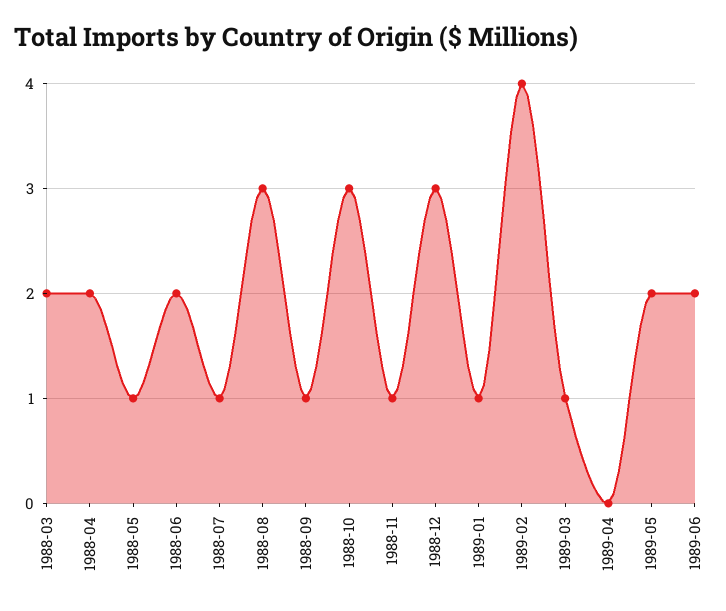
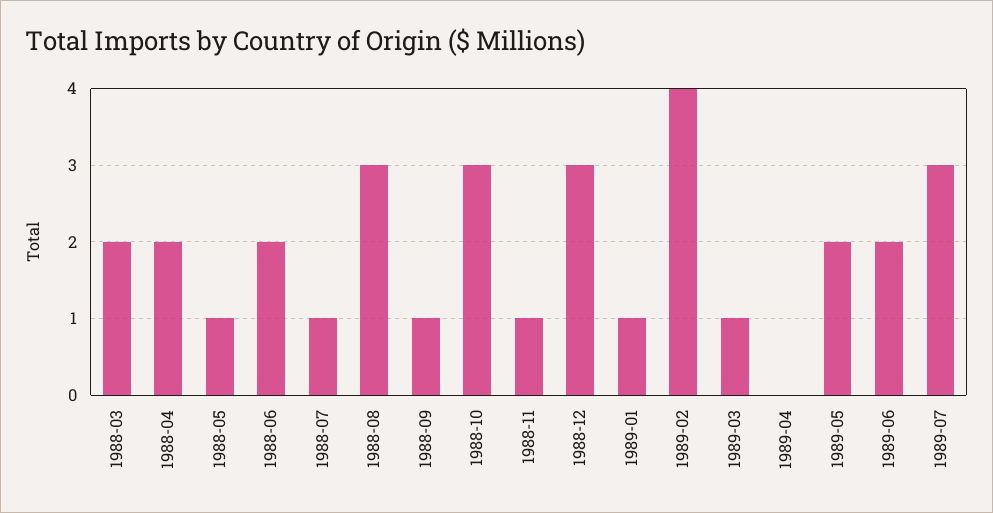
1989-07: none -> 3

